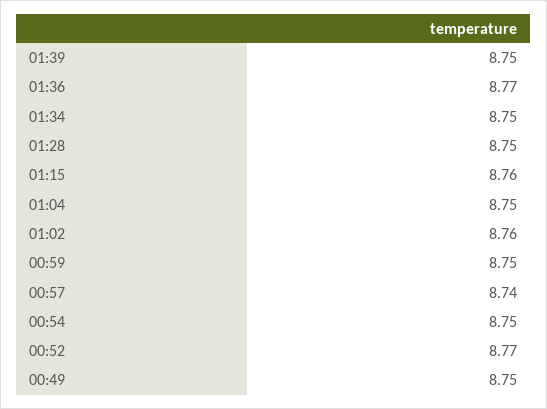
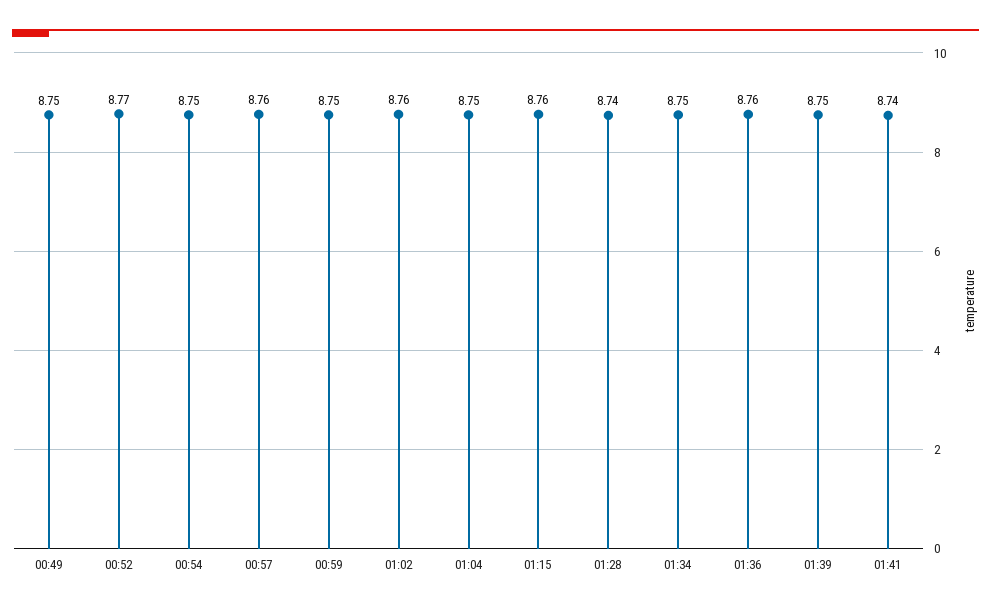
01:36: 8.77 -> 8.76
01:28: 8.75 -> 8.74
00:57: 8.74 -> 8.76
01:41: none -> 8.74

